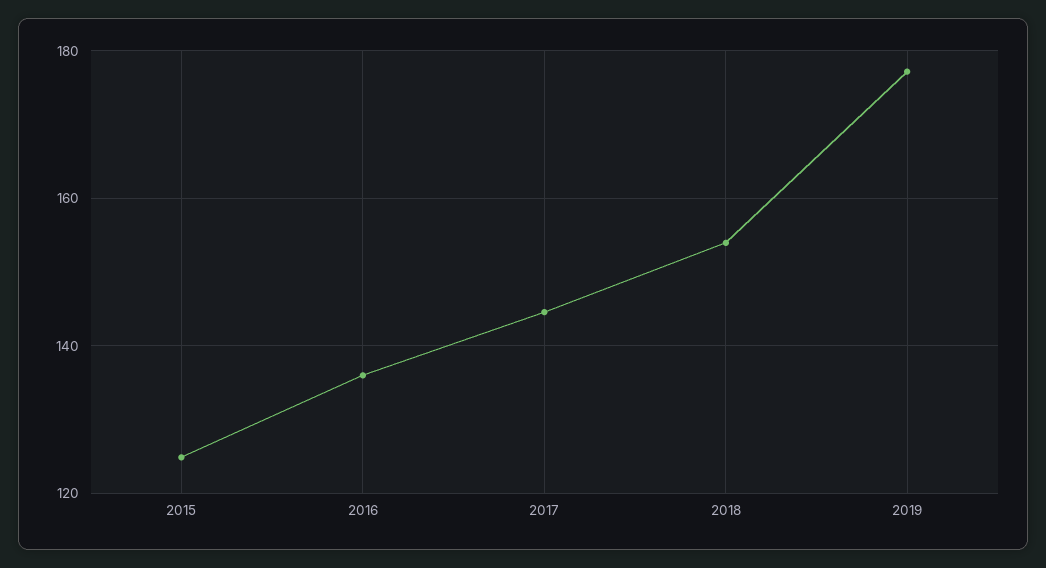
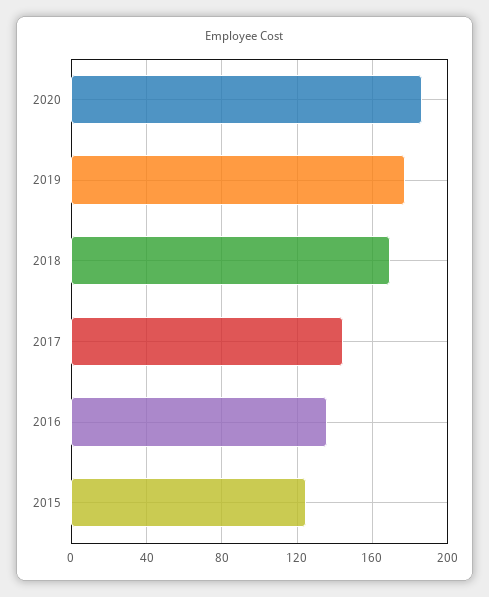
2018: 154 -> 170
2020: none -> 185

